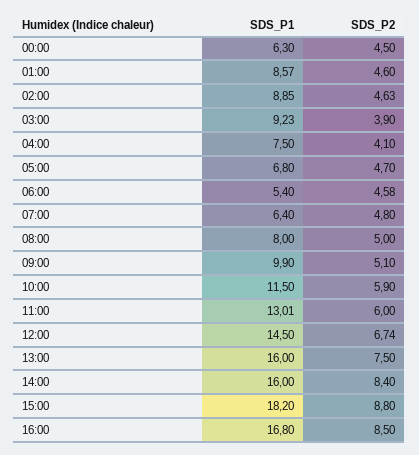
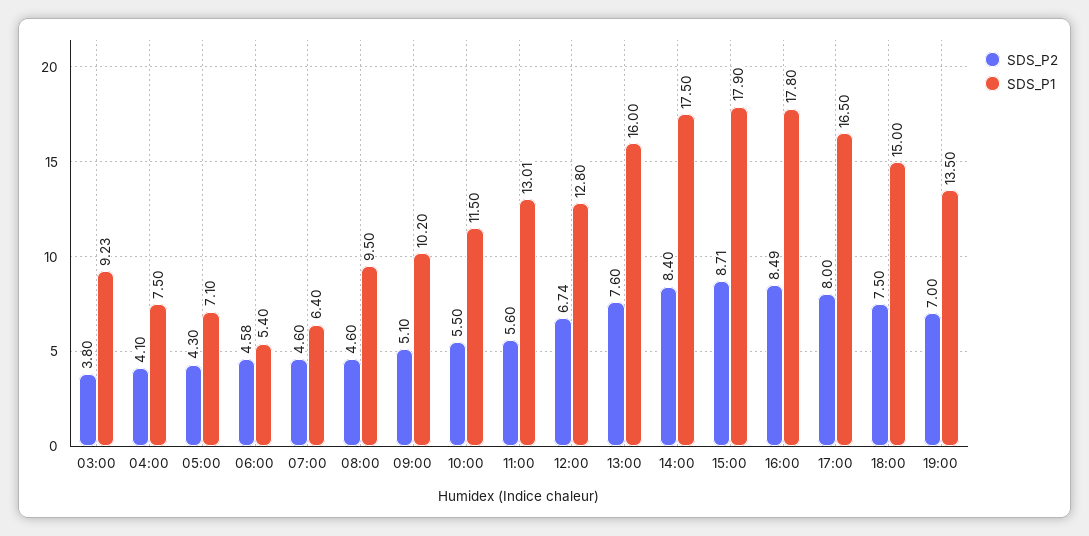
SDS_P1, 00:00: 6.3 -> none
SDS_P2, 00:00: 4.5 -> none
SDS_P1, 01:00: 8.57 -> none
SDS_P2, 01:00: 4.6 -> none
SDS_P1, 02:00: 8.85 -> none
SDS_P2, 02:00: 4.63 -> none
SDS_P2, 03:00: 3.9 -> 3.8
SDS_P1, 05:00: 6.8 -> 7.1
SDS_P2, 05:00: 4.7 -> 4.3
SDS_P2, 07:00: 4.8 -> 4.6
SDS_P1, 08:00: 8 -> 9.5
SDS_P2, 08:00: 5 -> 4.6
SDS_P1, 09:00: 9.9 -> 10.2
SDS_P2, 10:00: 5.9 -> 5.5
SDS_P2, 11:00: 6 -> 5.6
SDS_P1, 12:00: 14.5 -> 12.8
SDS_P2, 13:00: 7.5 -> 7.6
SDS_P1, 14:00: 16 -> 17.5
SDS_P1, 15:00: 18.2 -> 17.9
SDS_P2, 15:00: 8.8 -> 8.71
SDS_P1, 16:00: 16.8 -> 17.8
SDS_P2, 16:00: 8.5 -> 8.49
SDS_P2, 17:00: none -> 8
SDS_P1, 17:00: none -> 16.5
SDS_P2, 18:00: none -> 7.5
SDS_P1, 18:00: none -> 15
SDS_P2, 19:00: none -> 7
SDS_P1, 19:00: none -> 13.5

